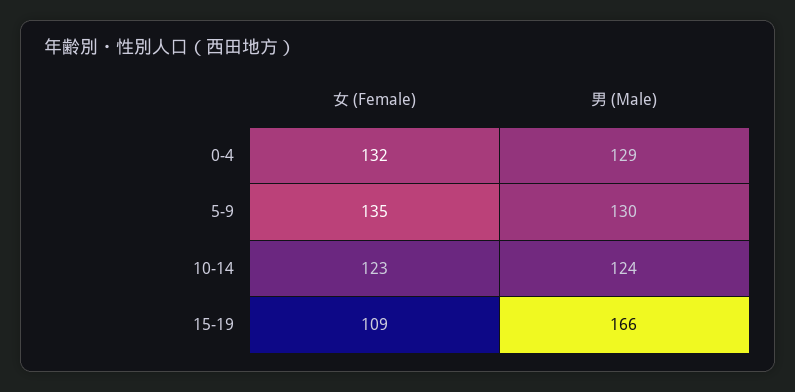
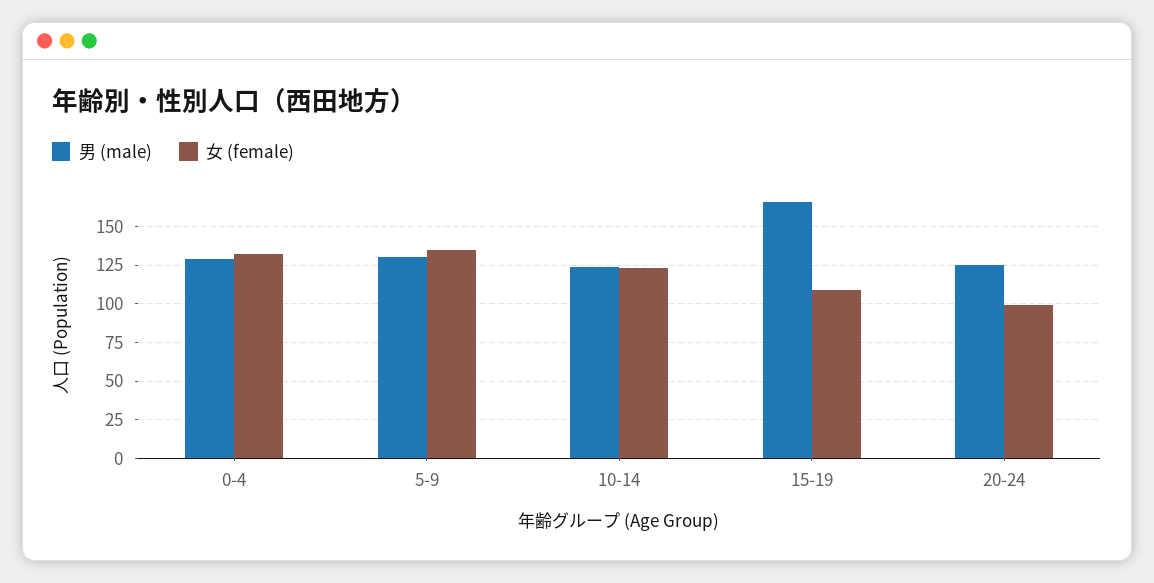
男 (Male), 20-24: none -> 125
女 (Female), 20-24: none -> 100

